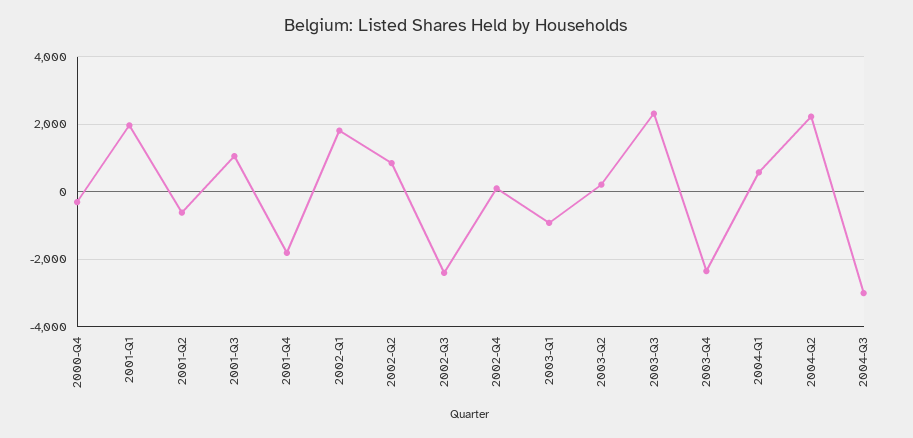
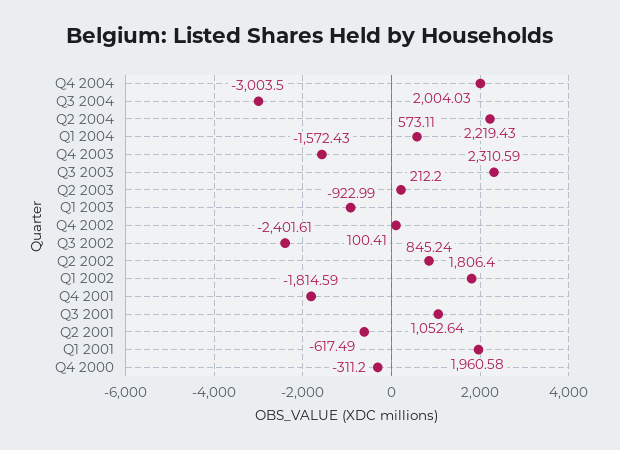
2003-Q4: -2400 -> -1572.43
Q4 2004: none -> 2004.03

